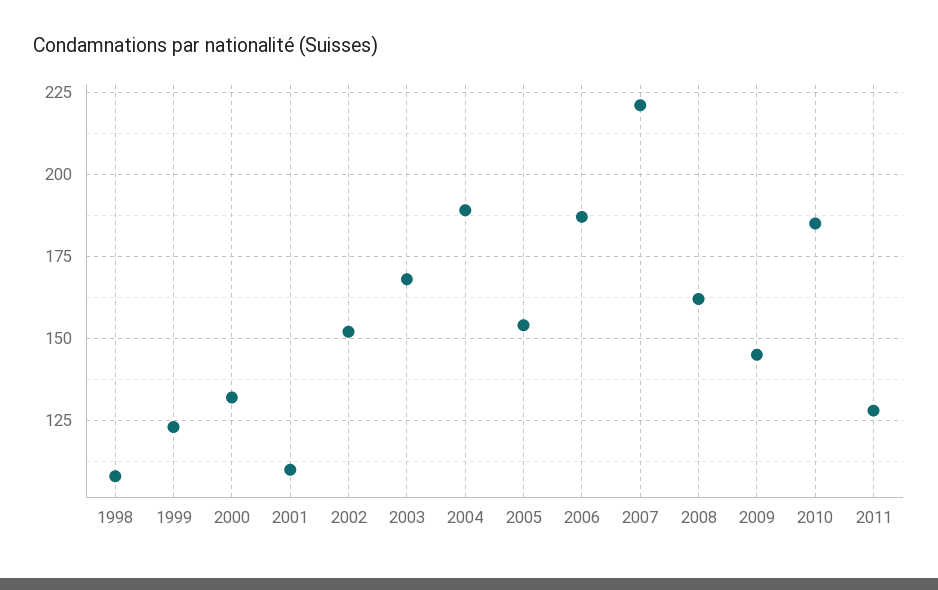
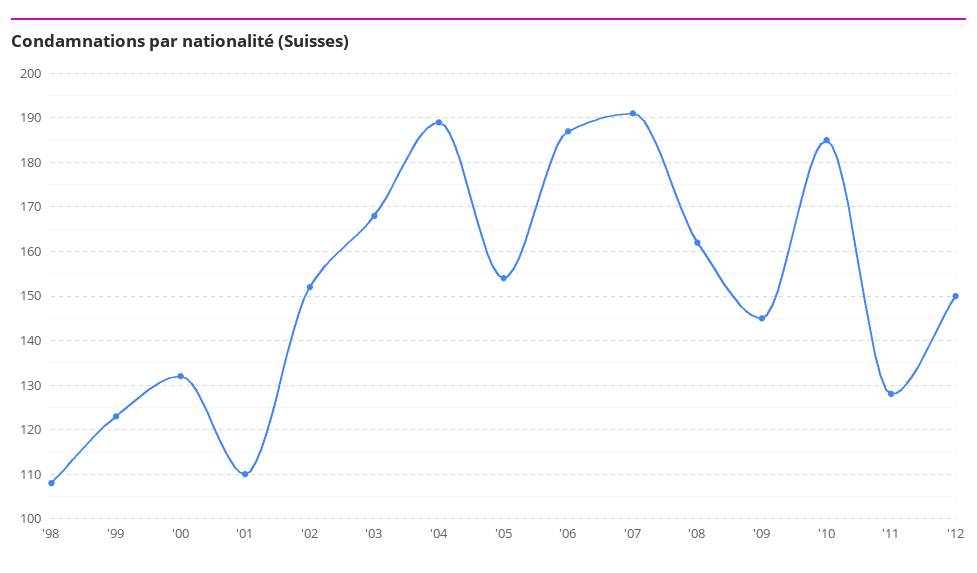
2007: 220 -> 190
'12: none -> 150

